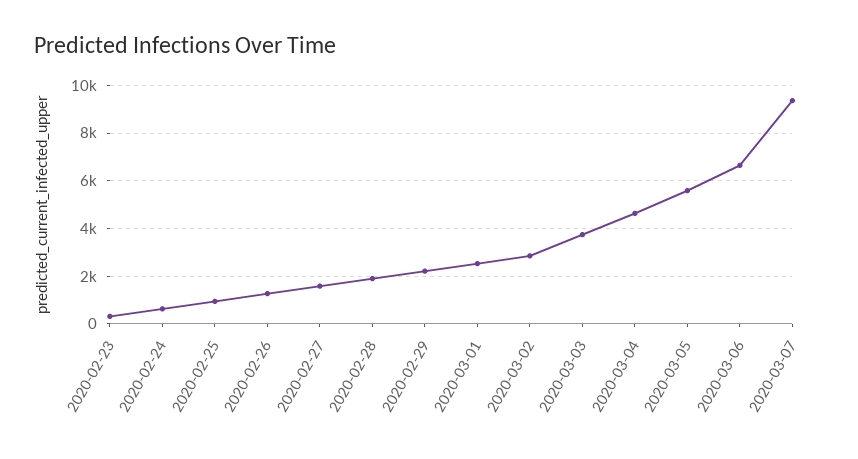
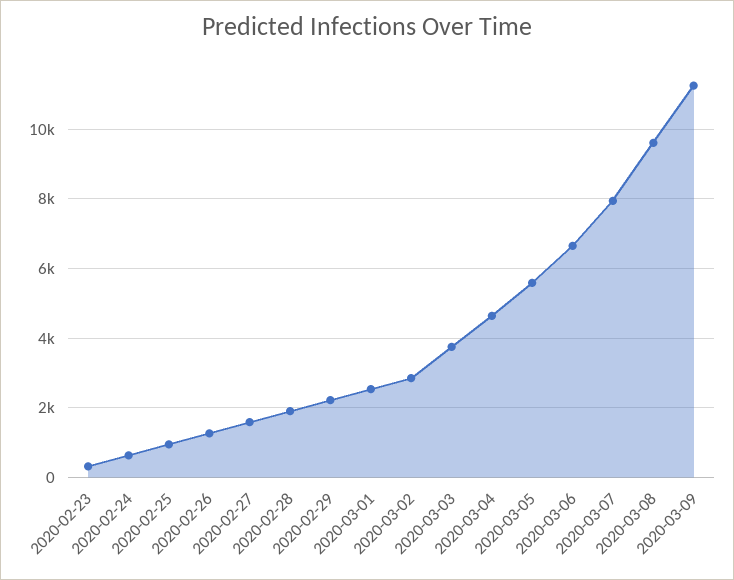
2020-03-07: 9500 -> 8000
2020-03-08: none -> 9600
2020-03-09: none -> 11200

